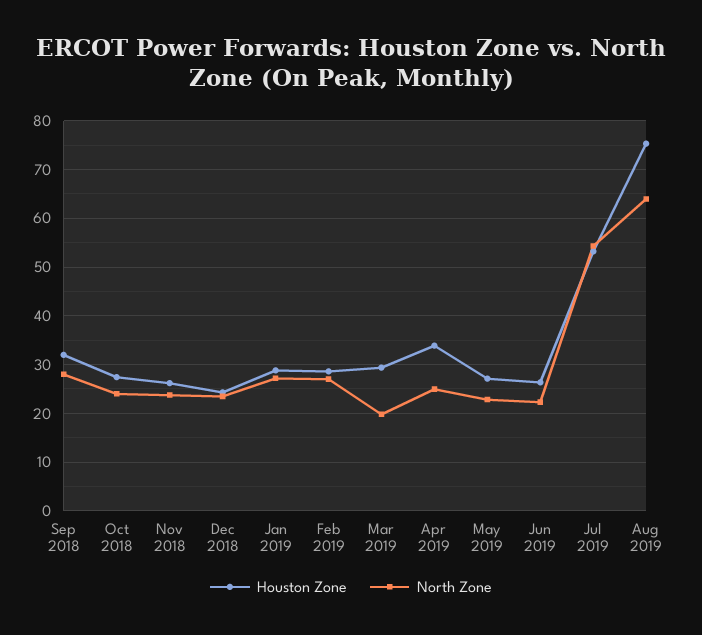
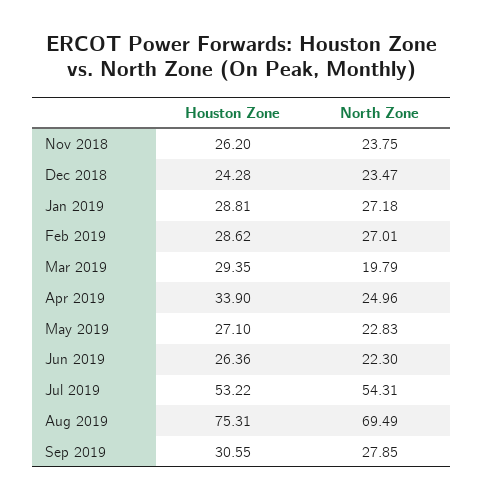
Houston Zone, Sep 2018: 32 -> none
North Zone, Sep 2018: 28 -> none
Houston Zone, Oct 2018: 28 -> none
North Zone, Oct 2018: 24 -> none
North Zone, Aug 2019: 64 -> 69.49
Houston Zone, Sep 2019: none -> 30.55
North Zone, Sep 2019: none -> 27.85

